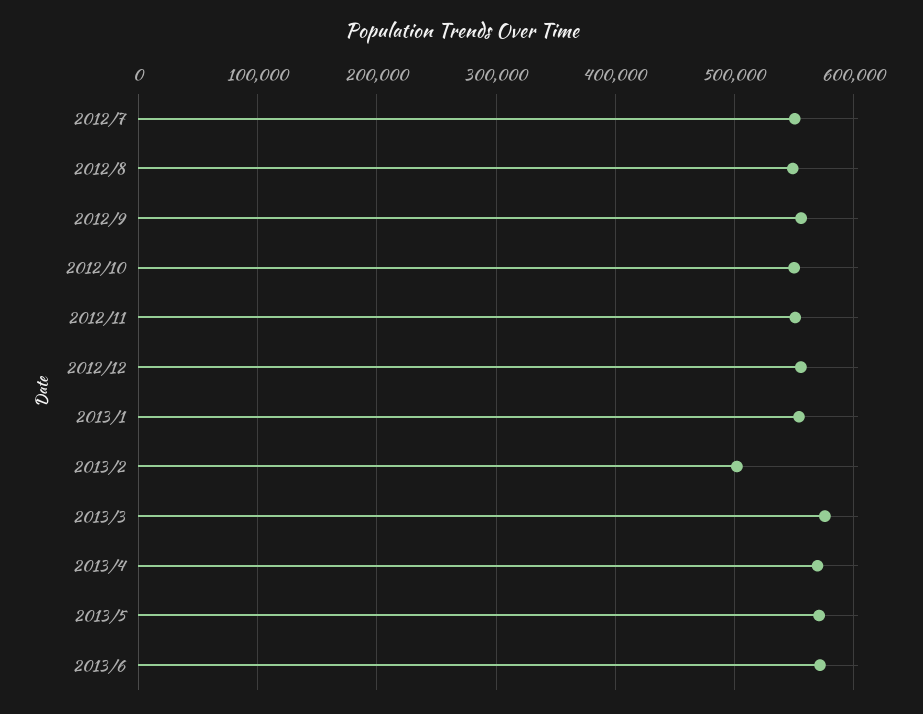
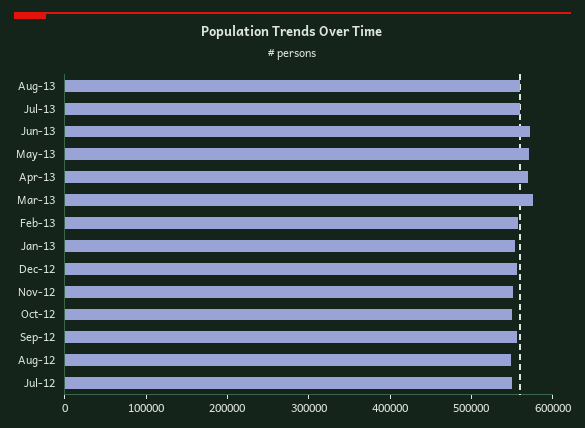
2013/2: 500000 -> 560000
Aug-13: none -> 560000
Jul-13: none -> 560000

